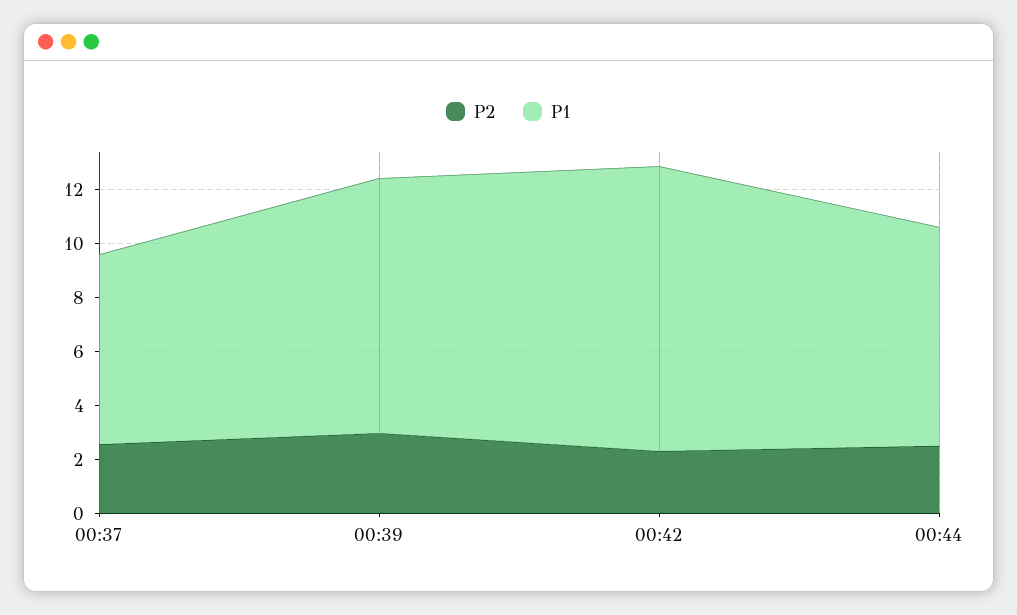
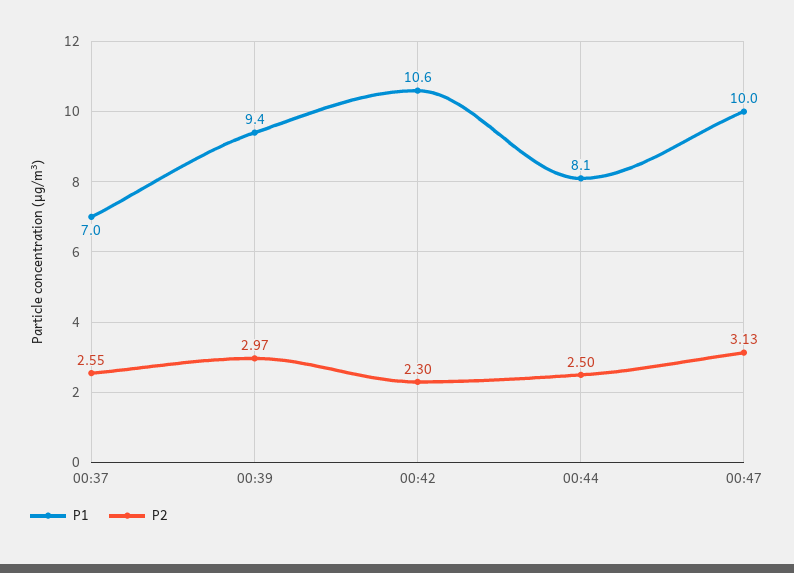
P1, 00:47: none -> 10
P2, 00:47: none -> 3.13

